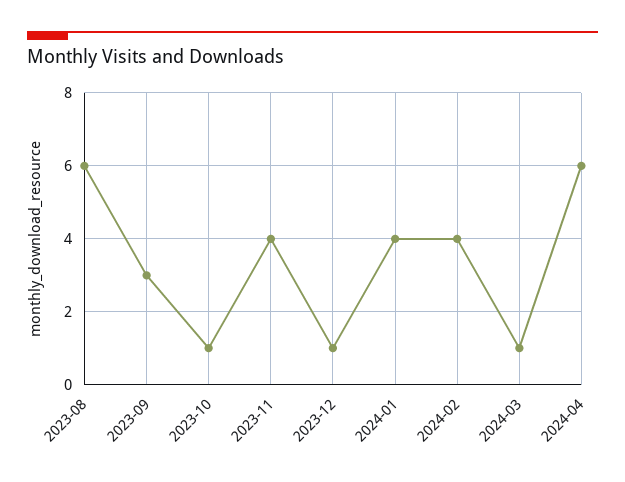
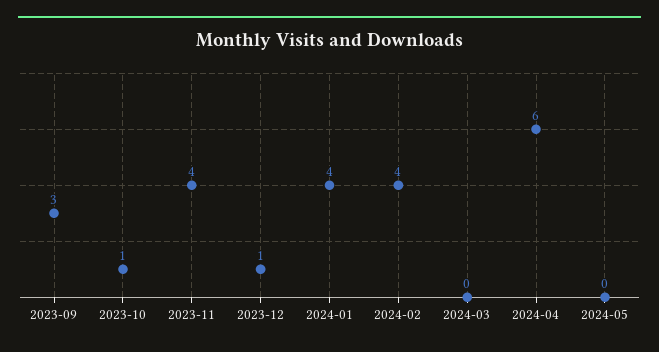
2023-08: 6 -> none
2024-03: 1 -> 0
2024-05: none -> 0

